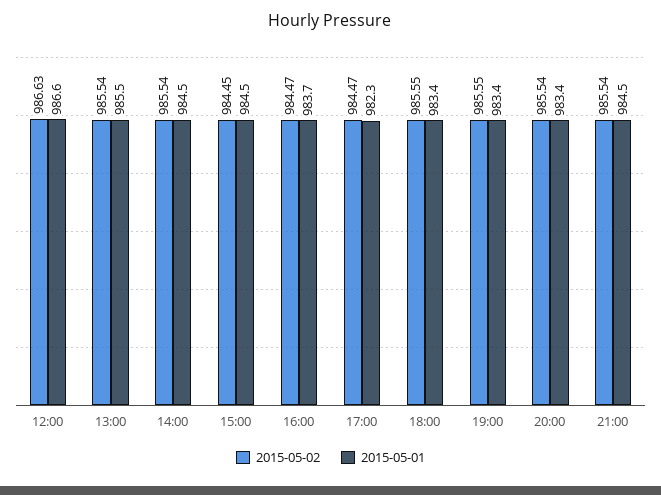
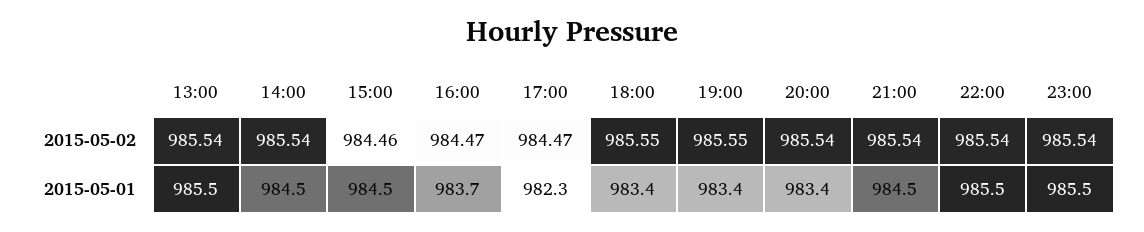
2015-05-02, 12:00: 986.63 -> none
2015-05-01, 12:00: 986.6 -> none
2015-05-02, 15:00: 984.45 -> 984.46
2015-05-02, 22:00: none -> 985.54
2015-05-02, 23:00: none -> 985.54
2015-05-01, 22:00: none -> 985.5
2015-05-01, 23:00: none -> 985.5

